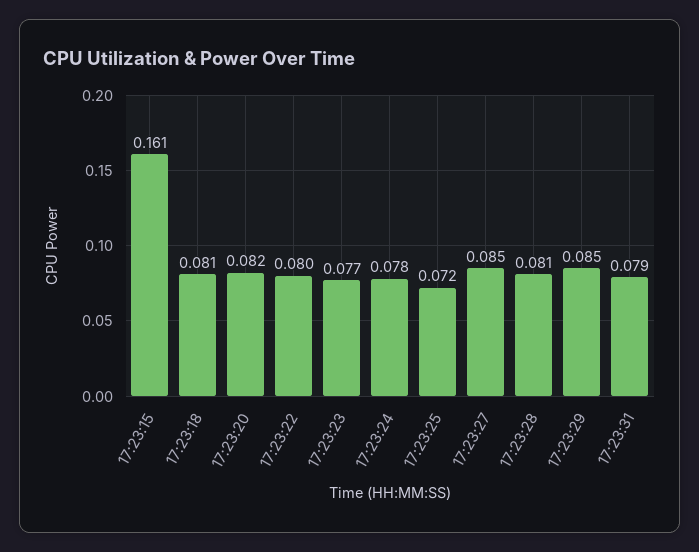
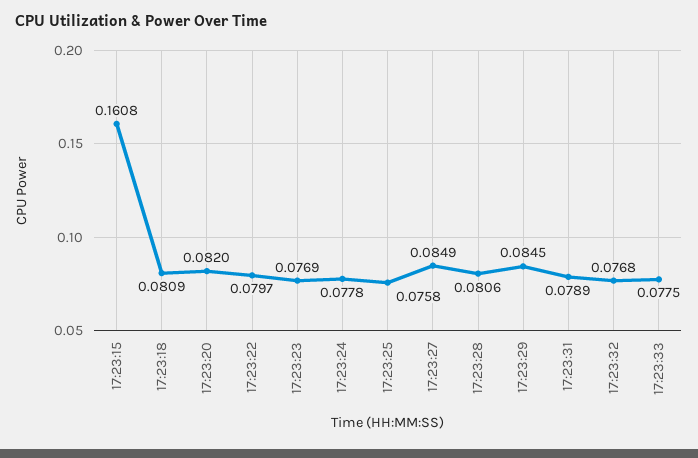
17:23:25: 0.072 -> 0.0758
17:23:32: none -> 0.0768
17:23:33: none -> 0.0775

